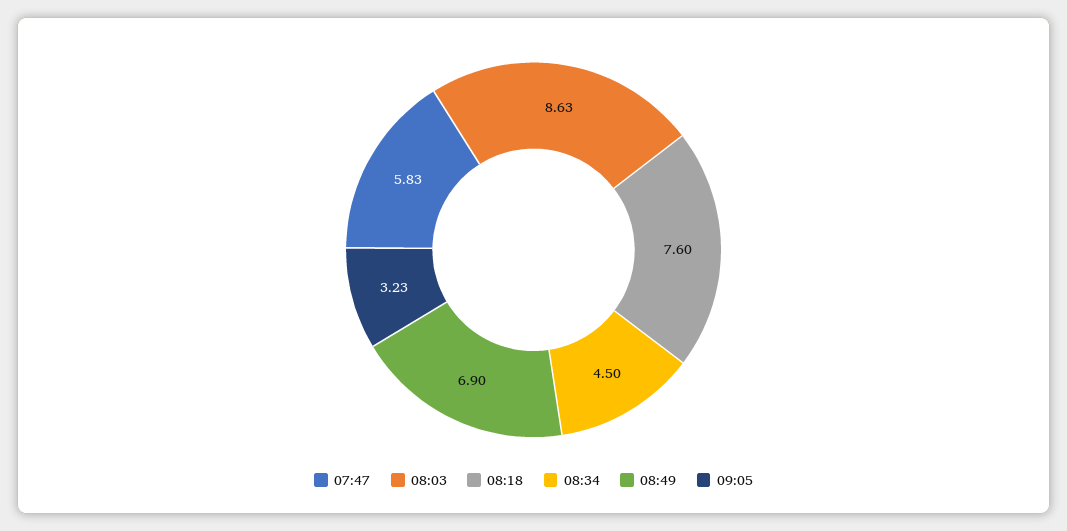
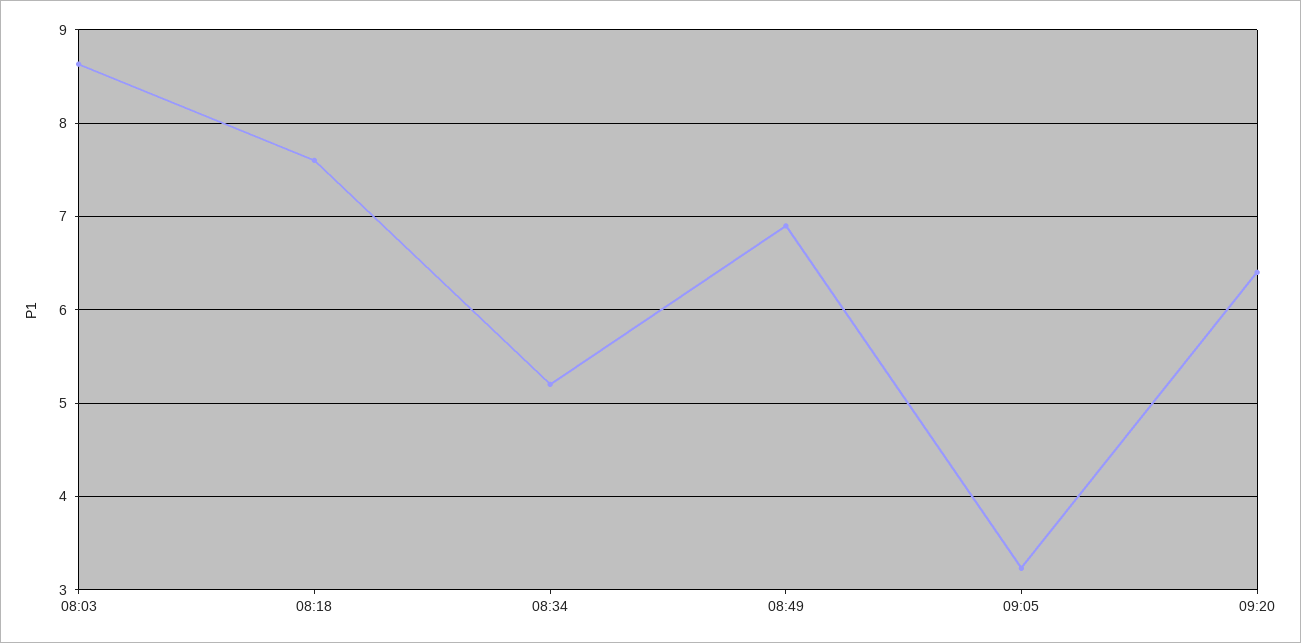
07:47: 5.83 -> none
08:34: 4.5 -> 5.2
09:20: none -> 6.4

